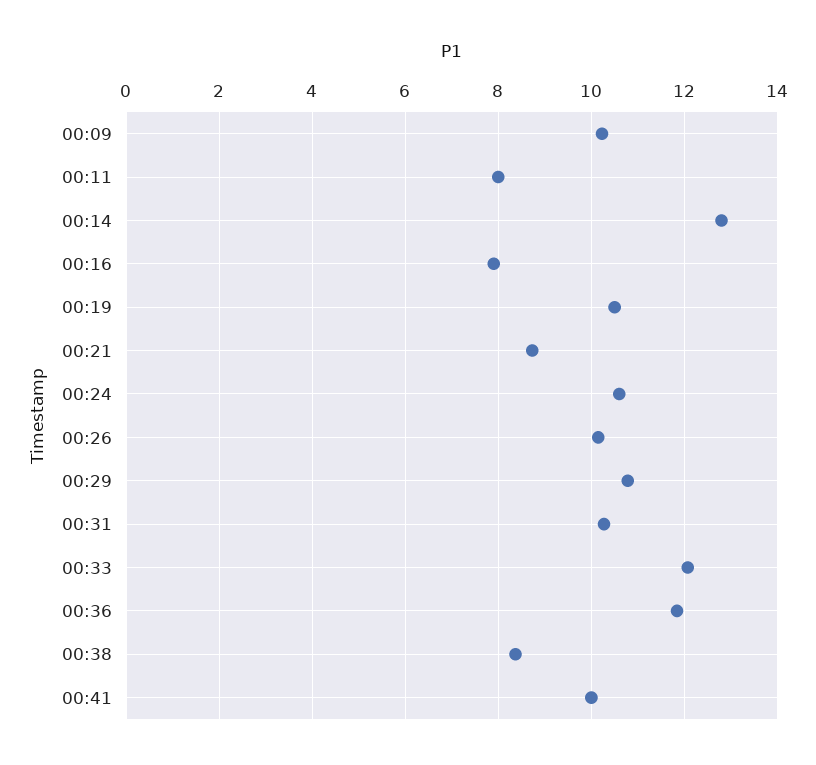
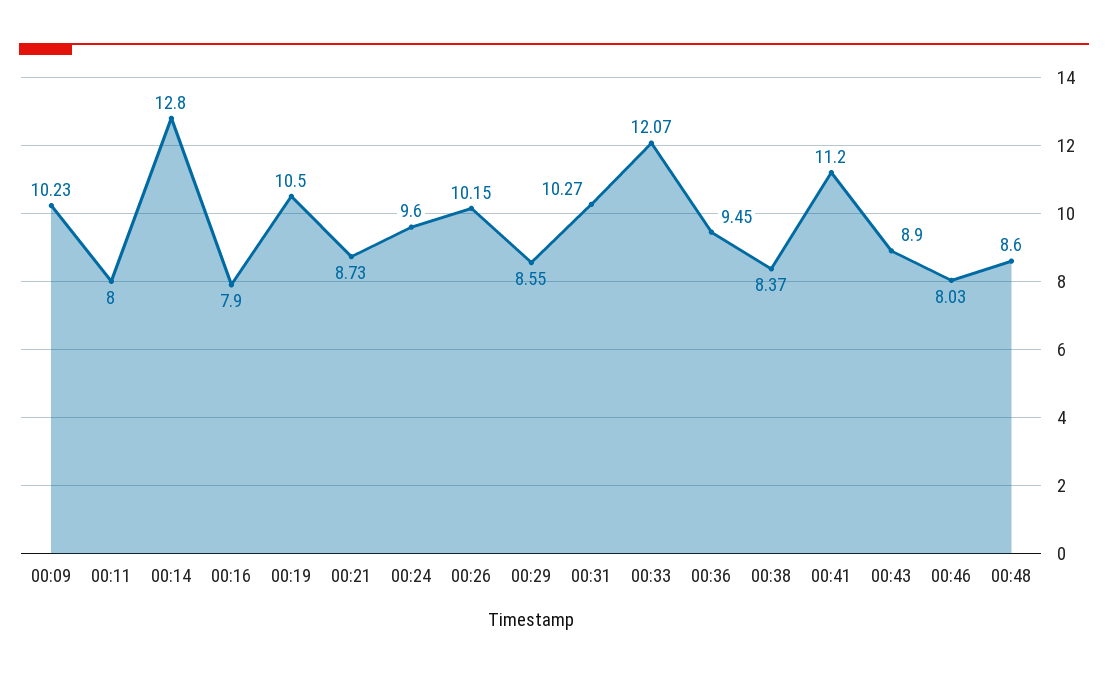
00:24: 10.6 -> 9.6
00:29: 10.8 -> 8.55
00:36: 11.8 -> 9.45
00:41: 10 -> 11.2
00:43: none -> 8.9
00:46: none -> 8.03
00:48: none -> 8.6

